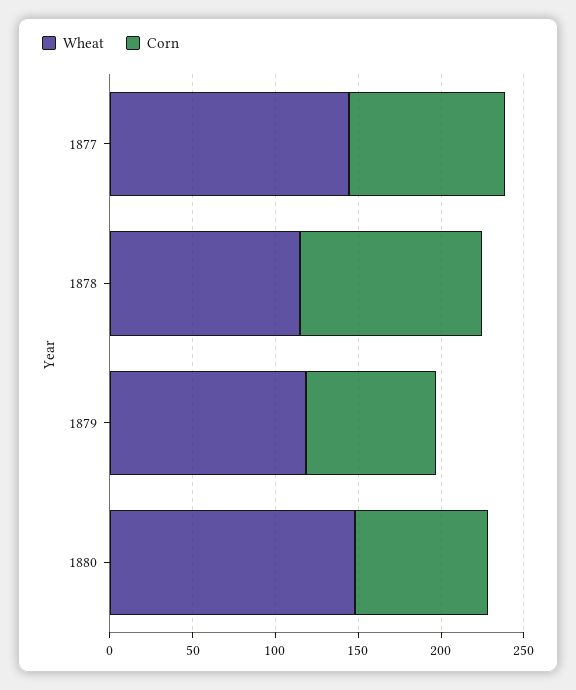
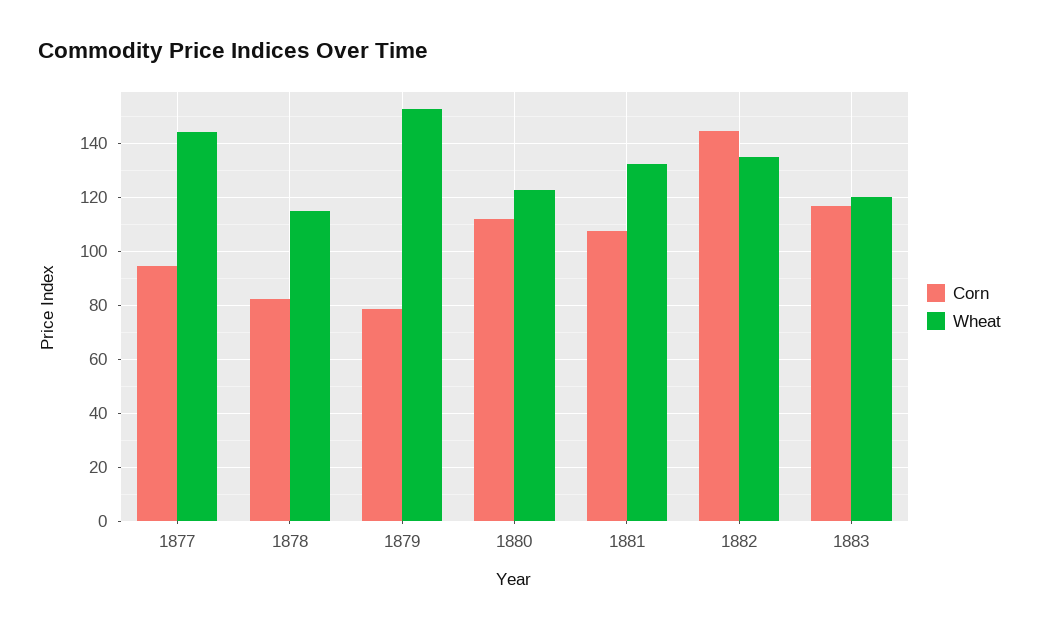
Corn, 1878: 110 -> 82.5
Wheat, 1879: 120 -> 152.5
Wheat, 1880: 150 -> 122.5
Corn, 1880: 80 -> 112.5
Corn, 1881: none -> 107.5
Wheat, 1881: none -> 132.5
Corn, 1882: none -> 145
Wheat, 1882: none -> 135
Corn, 1883: none -> 117.5
Wheat, 1883: none -> 120

